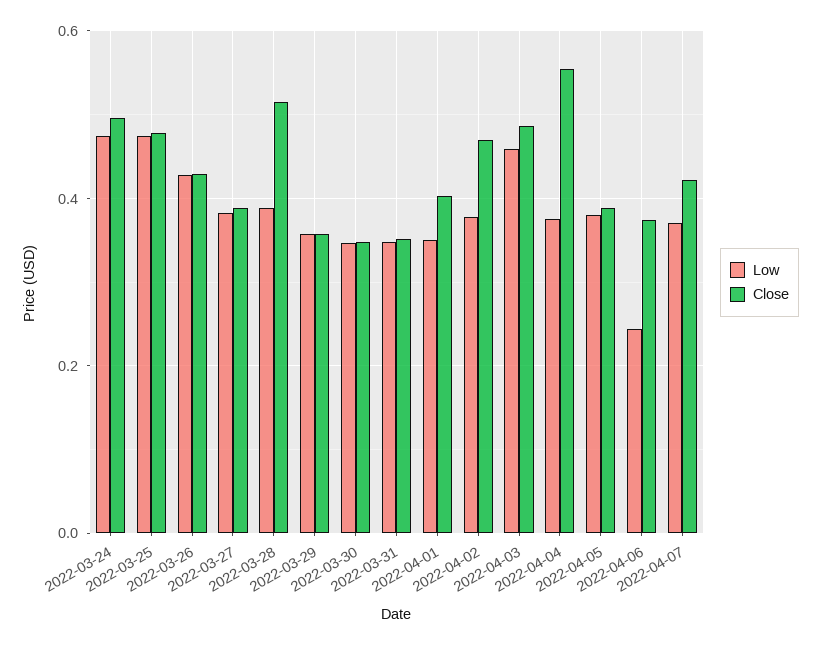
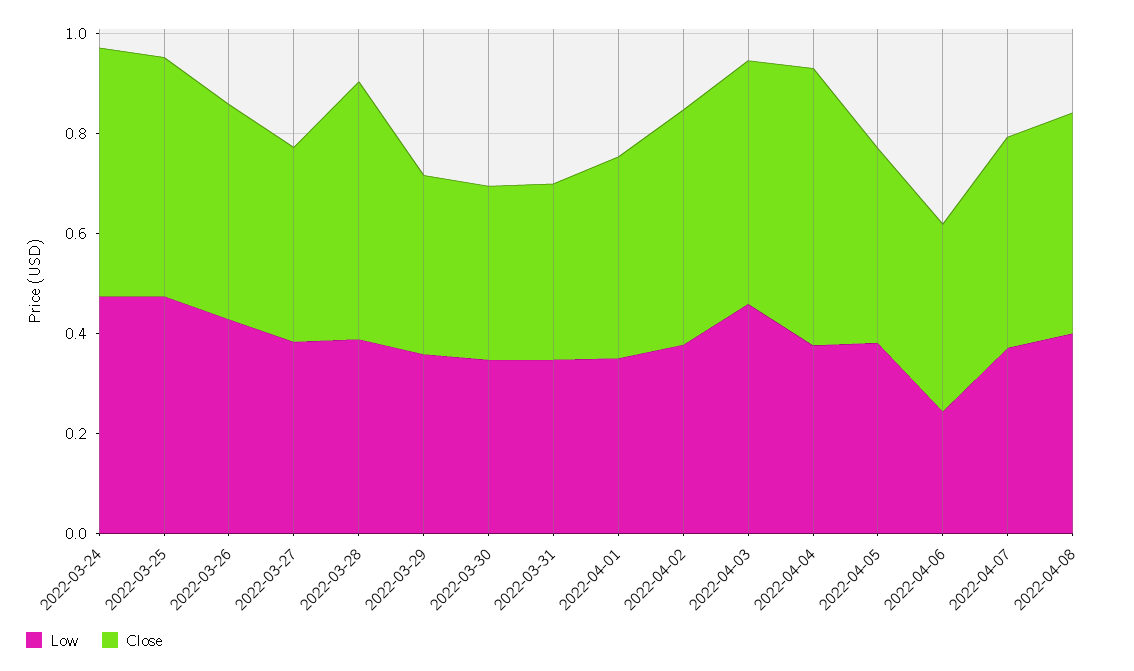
Low, 2022-04-08: none -> 0.4
Close, 2022-04-08: none -> 0.45

